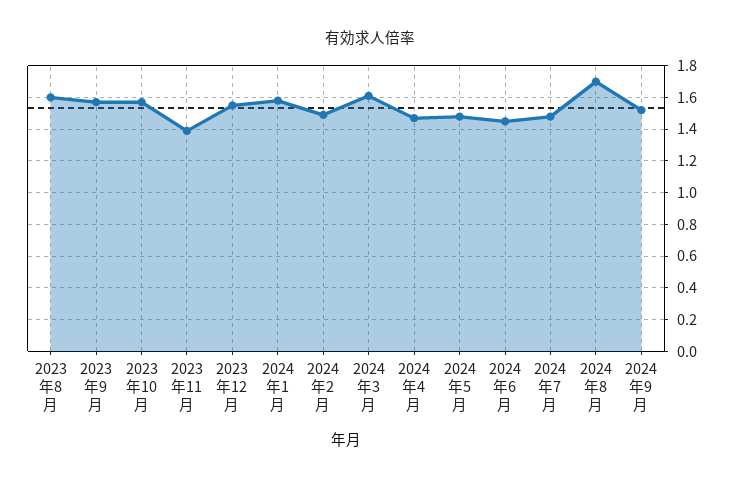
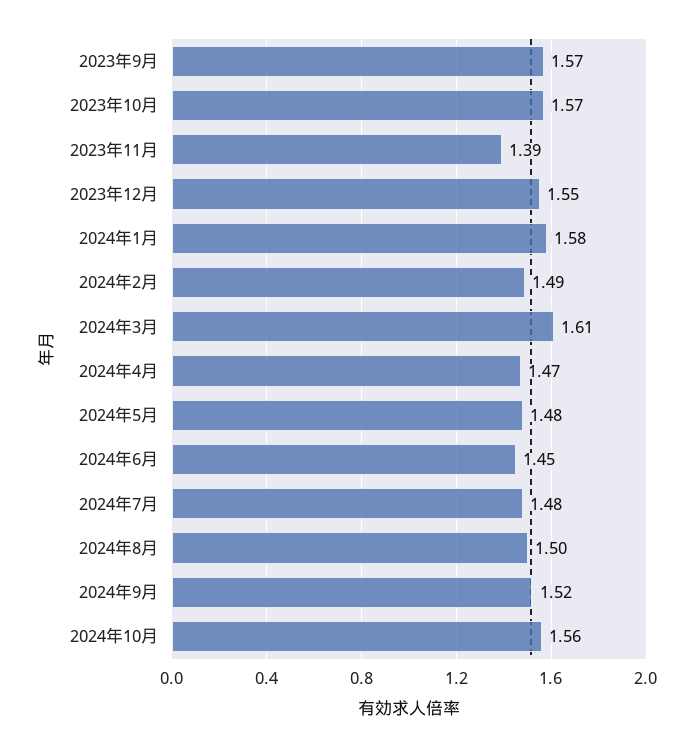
2023年8月: 1.6 -> none
2024年8月: 1.7 -> 1.5
2024年10月: none -> 1.56

